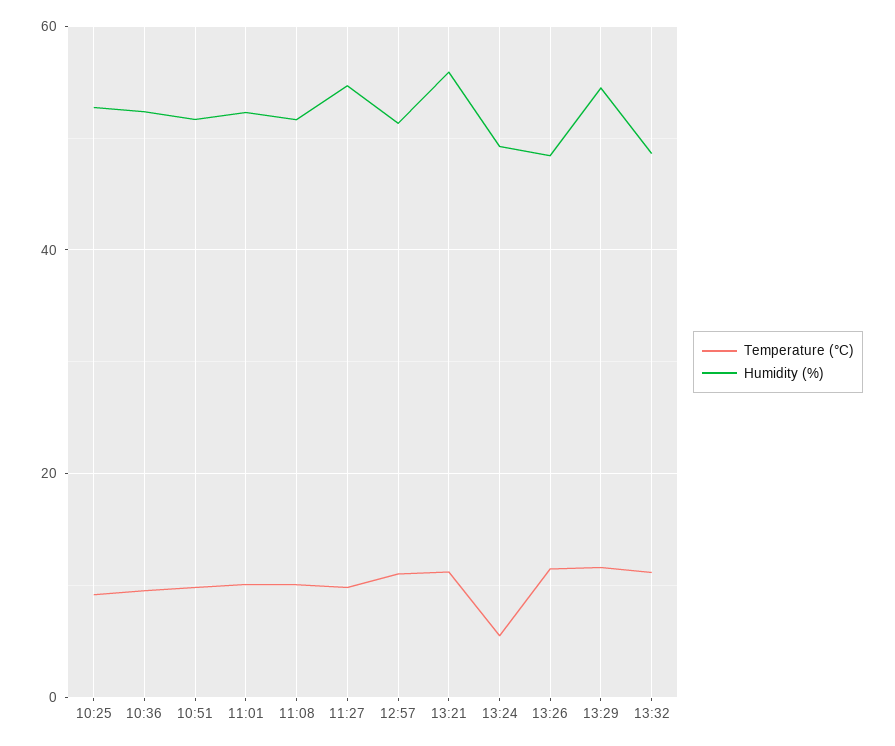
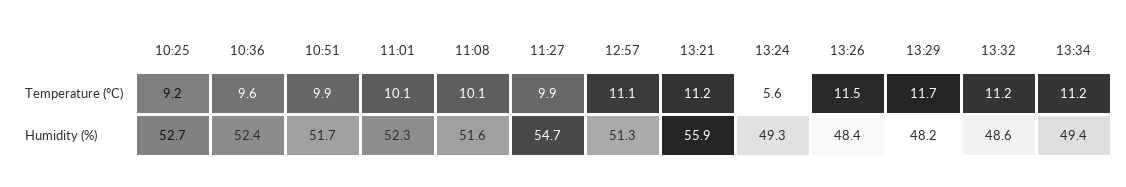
Humidity (%), 13:29: 54 -> 48.2
Temperature (°C), 13:34: none -> 11.2
Humidity (%), 13:34: none -> 49.4

